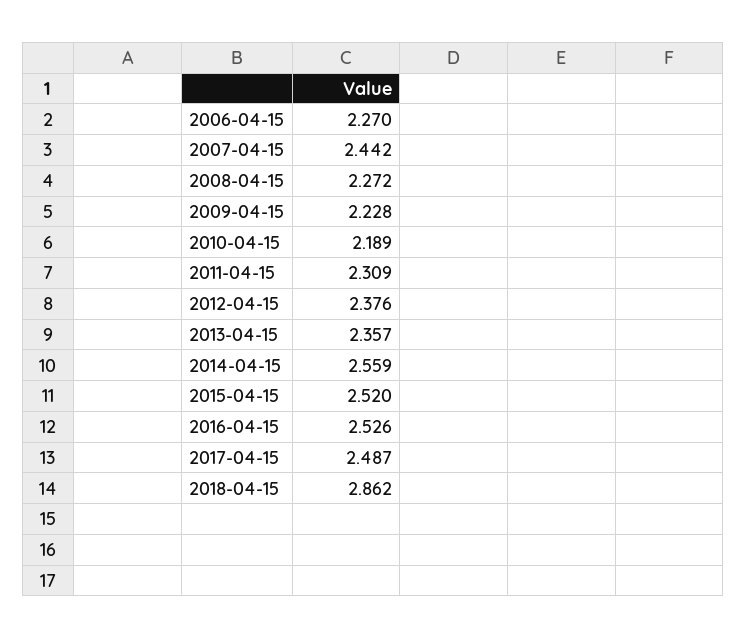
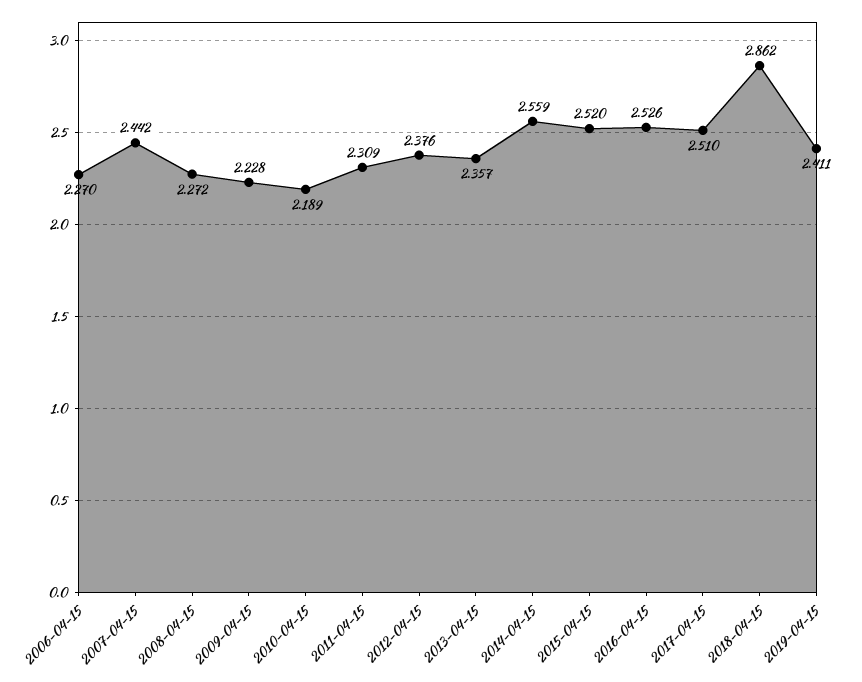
2017-04-15: 2.487 -> 2.51
2019-04-15: none -> 2.411

